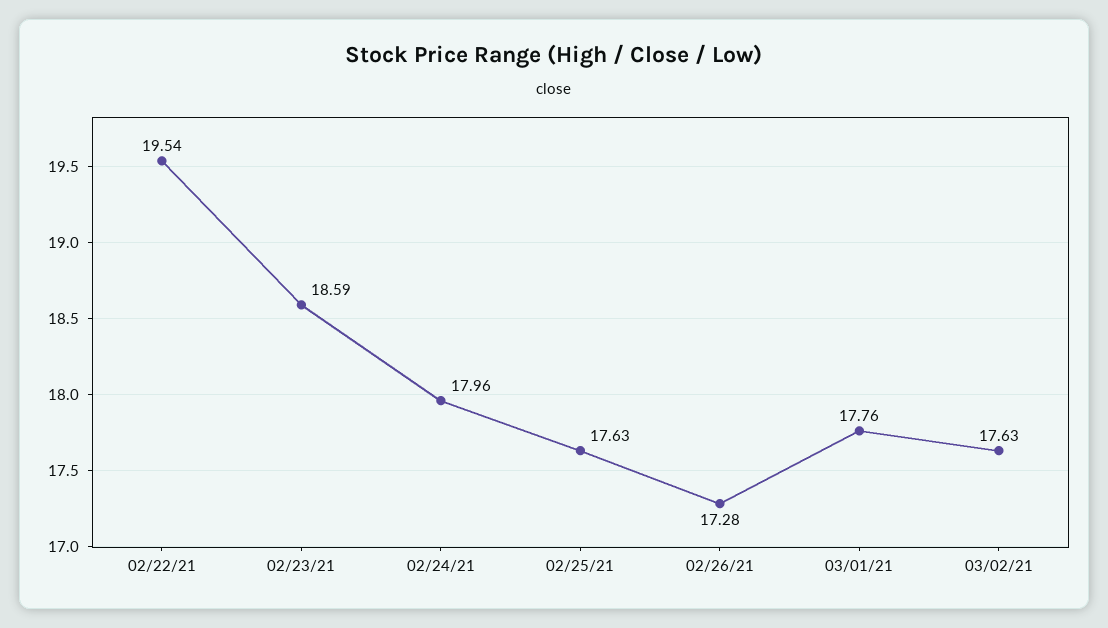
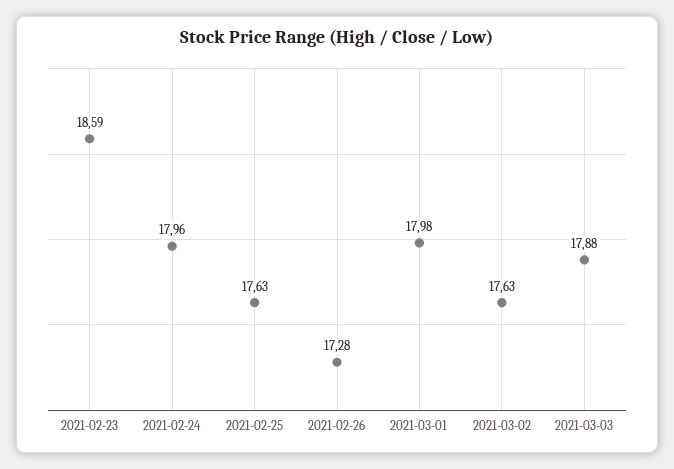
02/22/21: 19.54 -> none
03/01/21: 17.76 -> 17.98
2021-03-03: none -> 17.88

